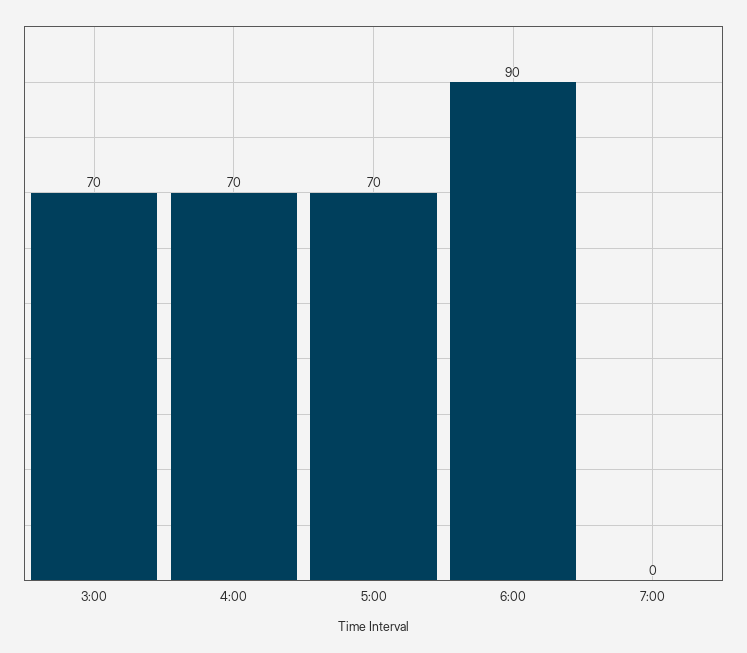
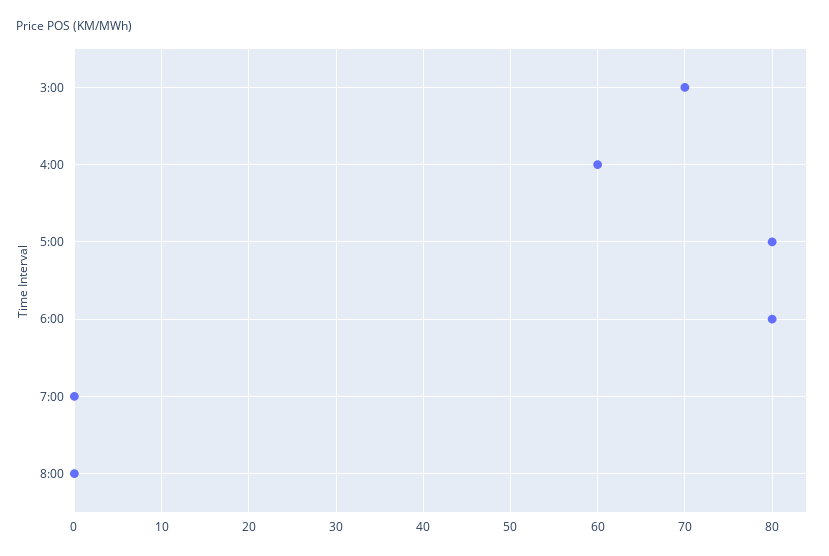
4:00: 70 -> 60
5:00: 70 -> 80
6:00: 90 -> 80
8:00: none -> 0

